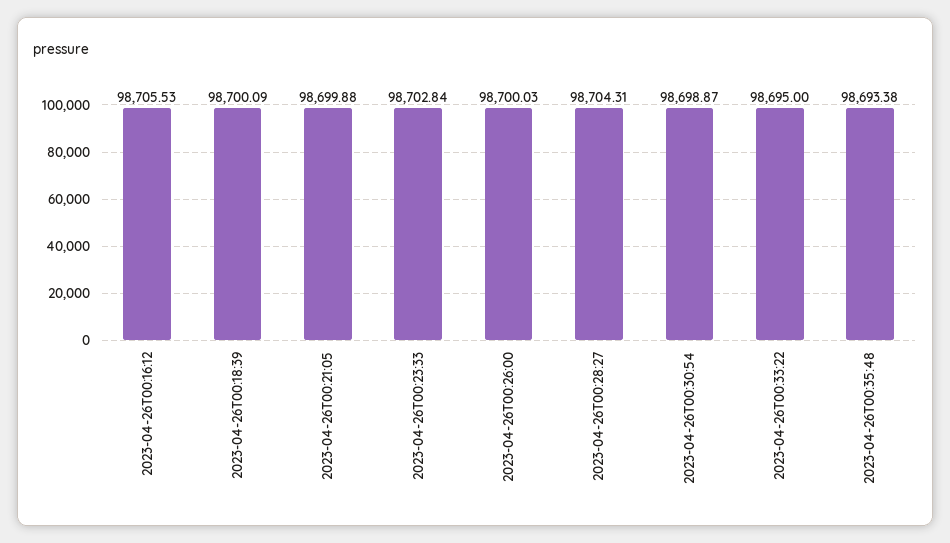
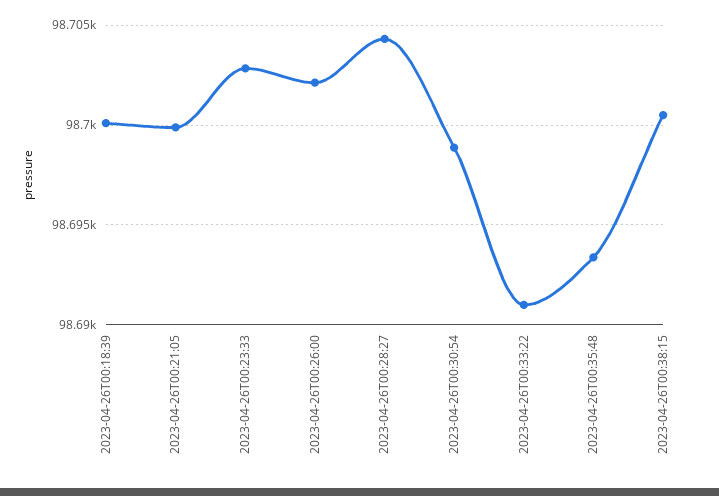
2023-04-26T00:16:12: 98705.53 -> none
2023-04-26T00:26:00: 98700.03 -> 98702
2023-04-26T00:33:22: 98695 -> 98691
2023-04-26T00:38:15: none -> 98700.5

